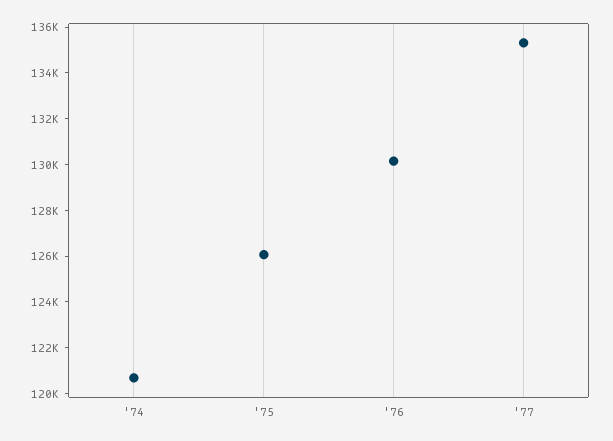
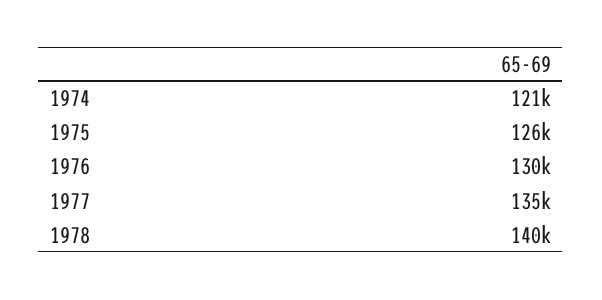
1978: none -> 140000

